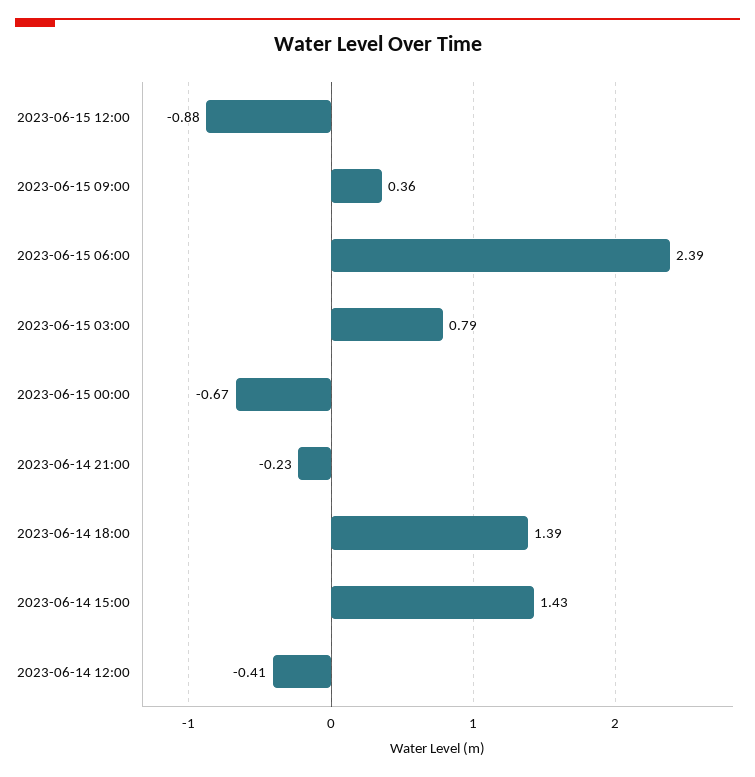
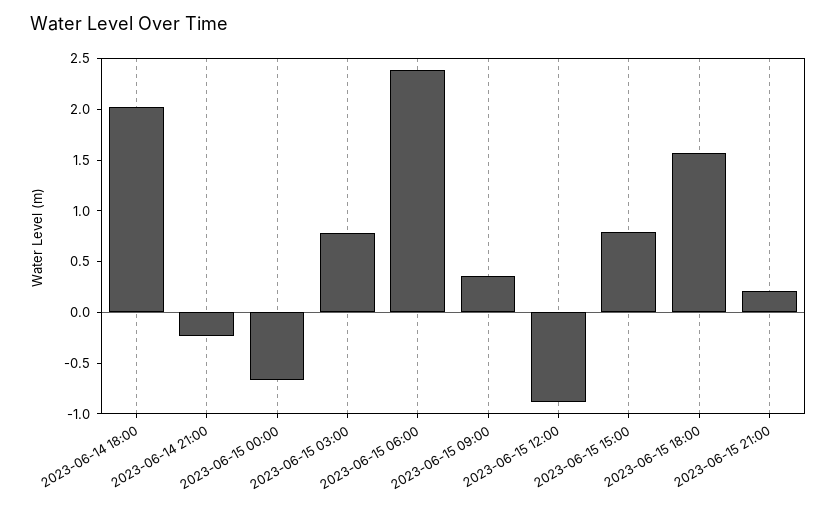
2023-06-14 18:00: 1.39 -> 2
2023-06-14 15:00: 1.43 -> none
2023-06-14 12:00: -0.41 -> none
2023-06-15 15:00: none -> 0.8
2023-06-15 18:00: none -> 1.6
2023-06-15 21:00: none -> 0.2

